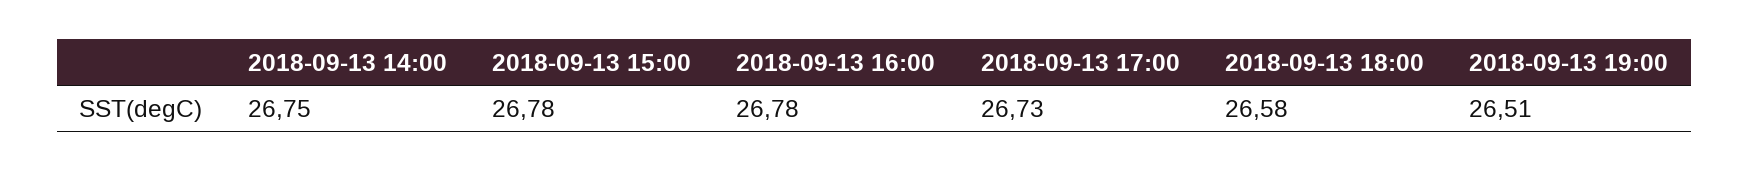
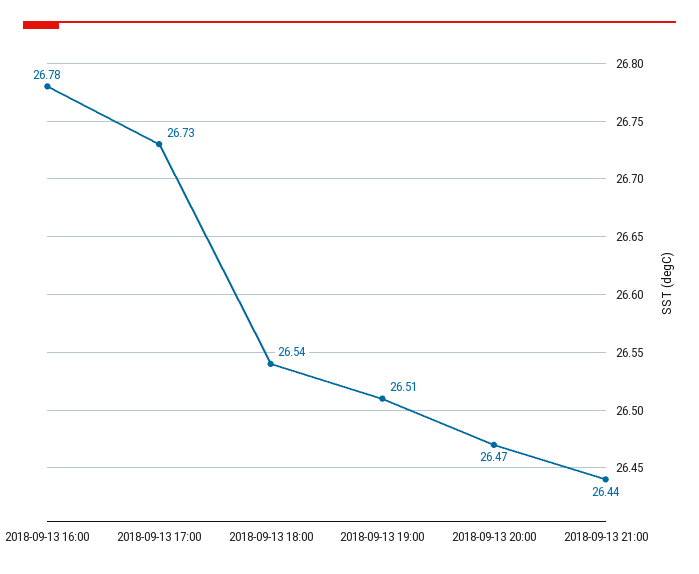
2018-09-13 14:00: 26.75 -> none
2018-09-13 15:00: 26.78 -> none
2018-09-13 18:00: 26.58 -> 26.54
2018-09-13 20:00: none -> 26.47
2018-09-13 21:00: none -> 26.44

